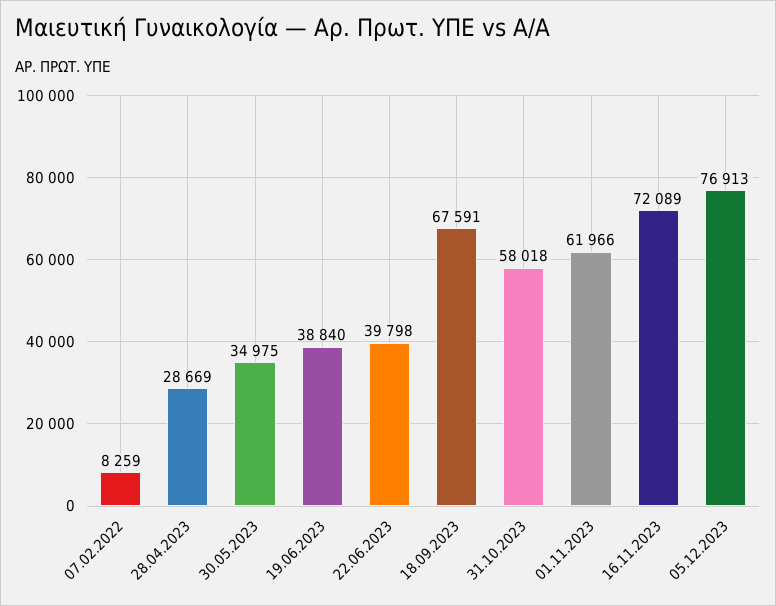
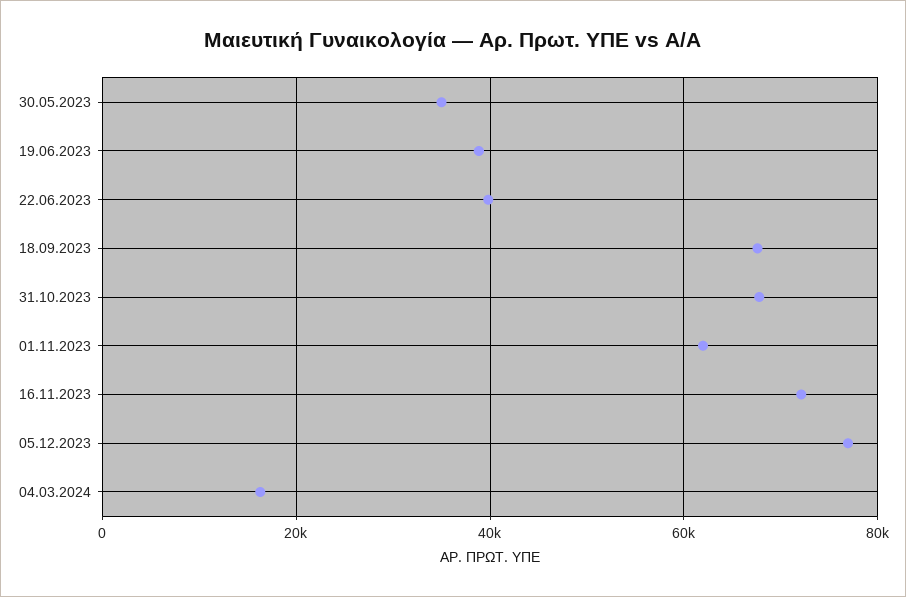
07.02.2022: 8259 -> none
28.04.2023: 28669 -> none
31.10.2023: 58018 -> 68000
04.03.2024: none -> 16000

